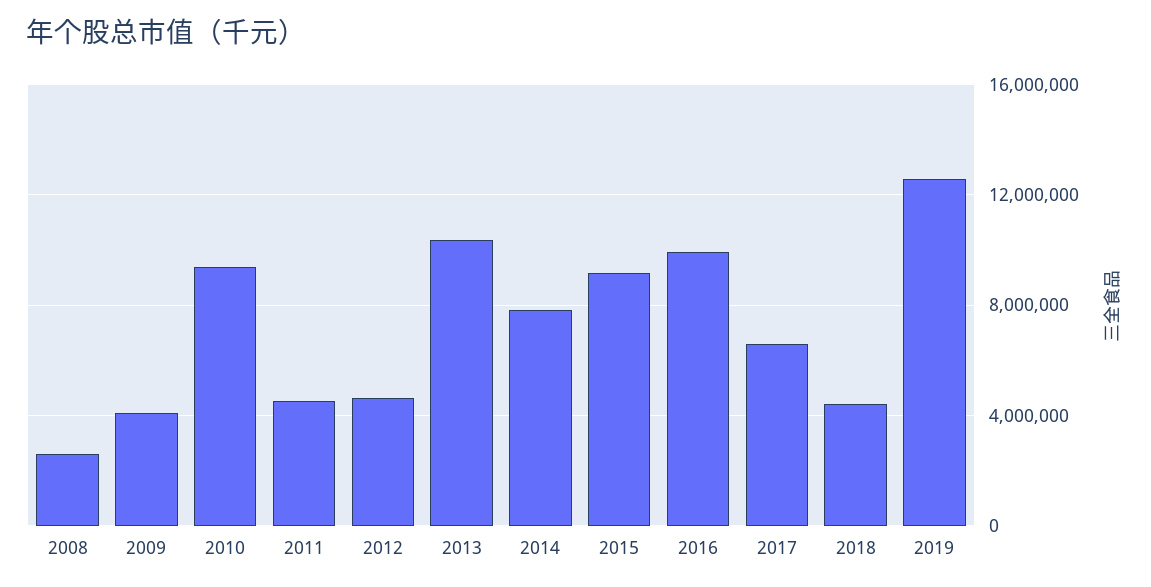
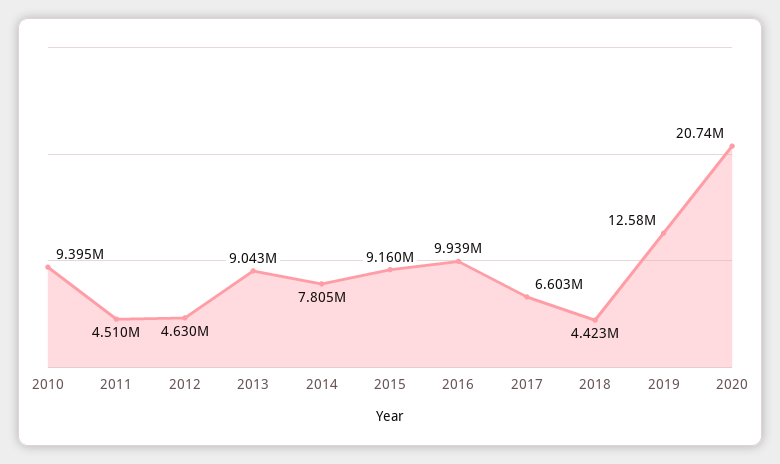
2008: 2500000 -> none
2009: 4000000 -> none
2013: 10500000 -> 9043000
2020: none -> 20740000

